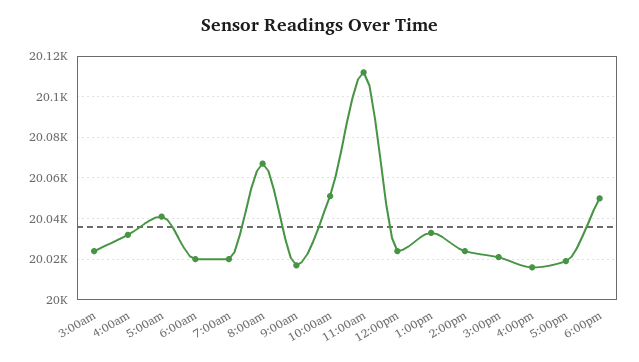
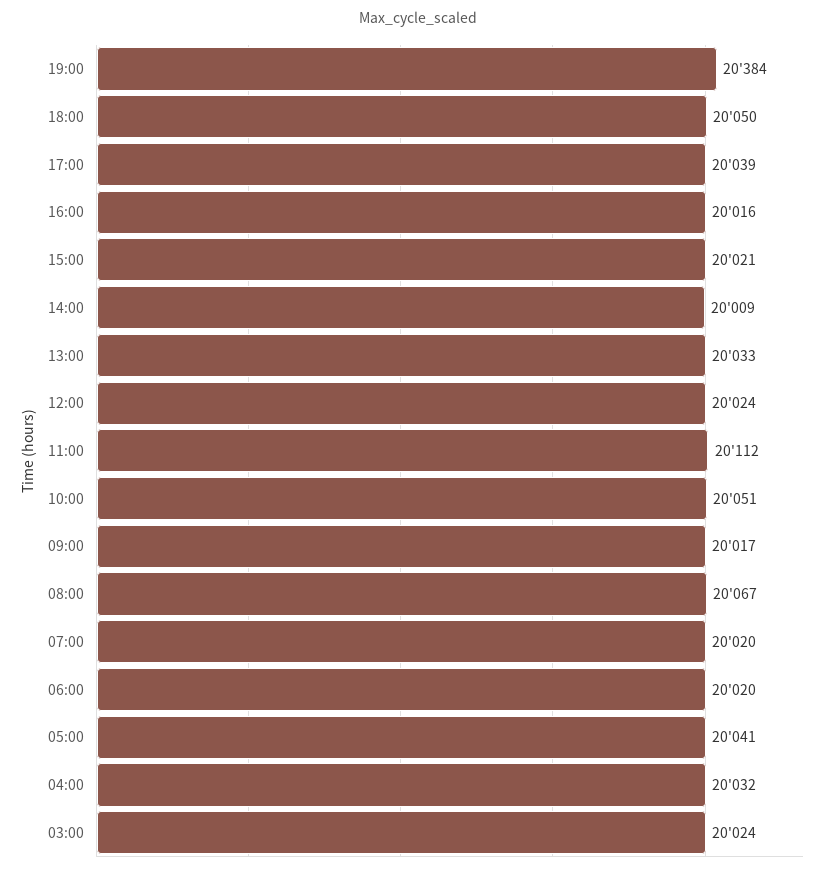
2:00pm: 20025 -> 20009
5:00pm: 20020 -> 20039
19:00: none -> 20384

